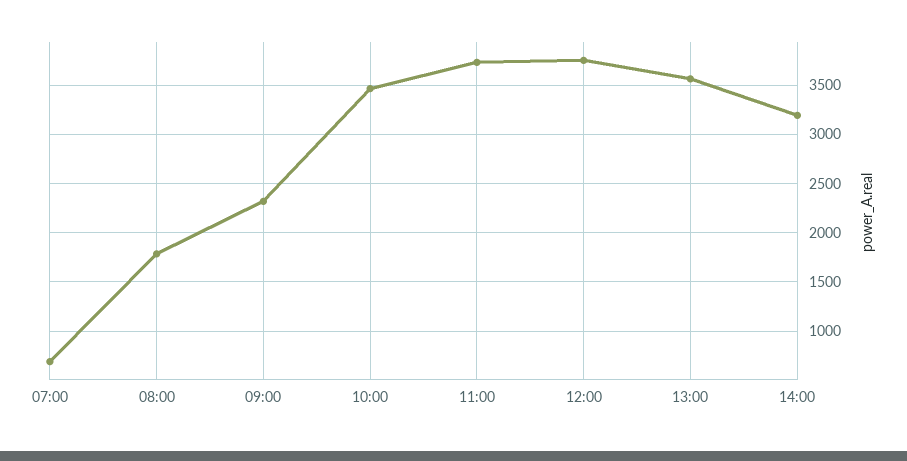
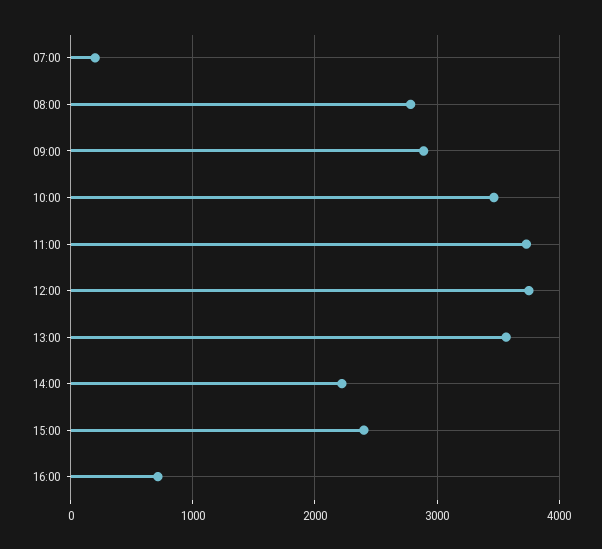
07:00: 700 -> 200
08:00: 1800 -> 2800
09:00: 2300 -> 2900
14:00: 3200 -> 2200
15:00: none -> 2400
16:00: none -> 700

